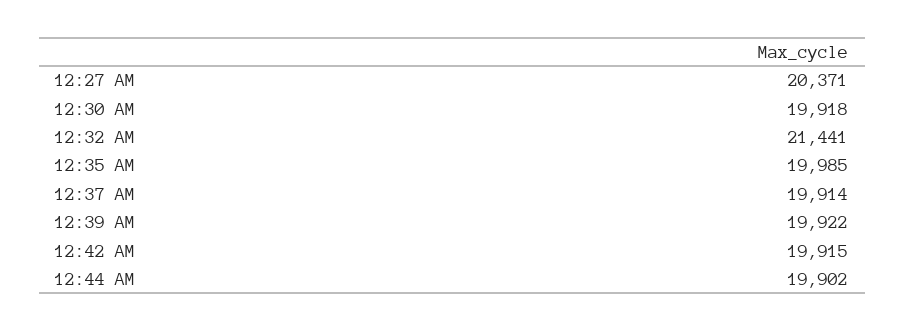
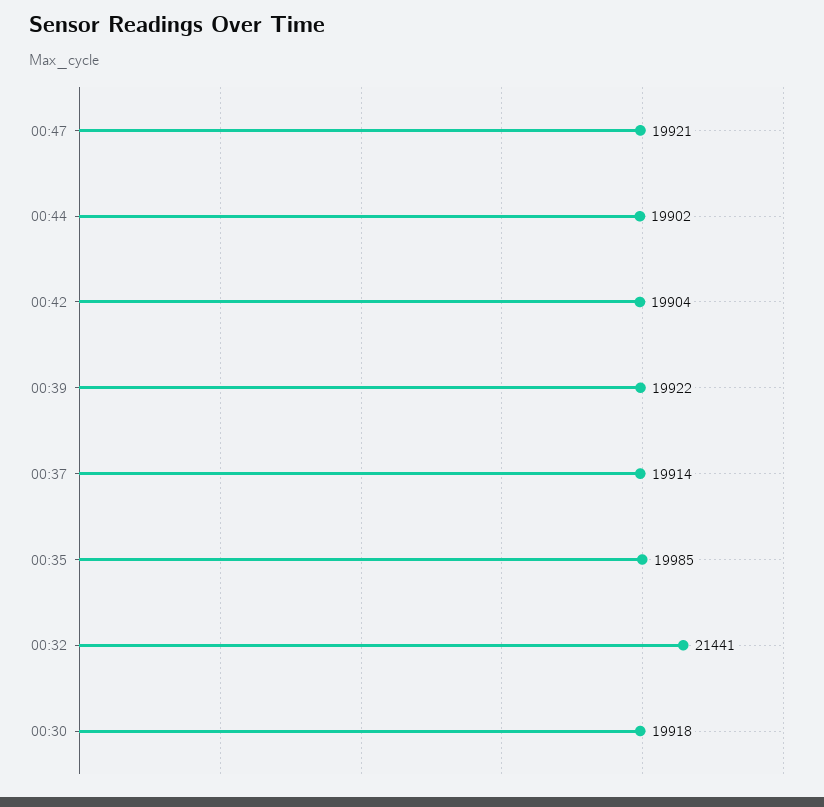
12:27 AM: 20371 -> none
12:42 AM: 19915 -> 19904
00:47: none -> 19921

